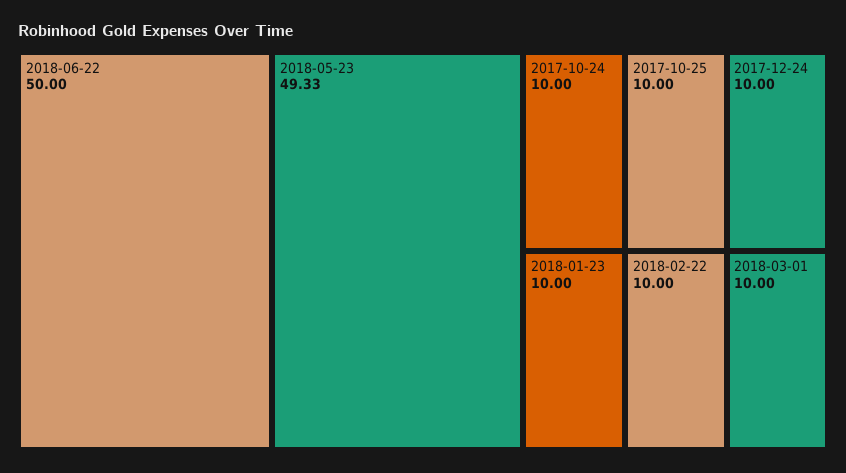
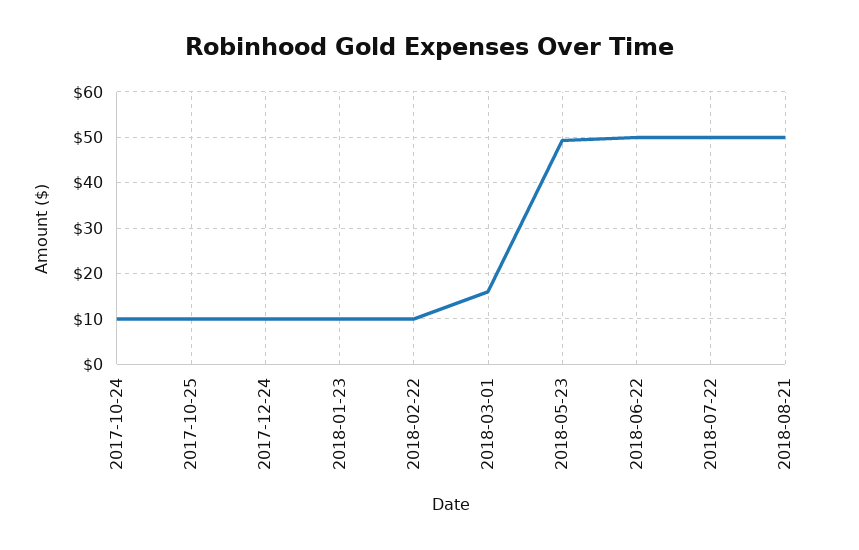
2018-03-01: 10 -> 16
2018-07-22: none -> 50
2018-08-21: none -> 50

